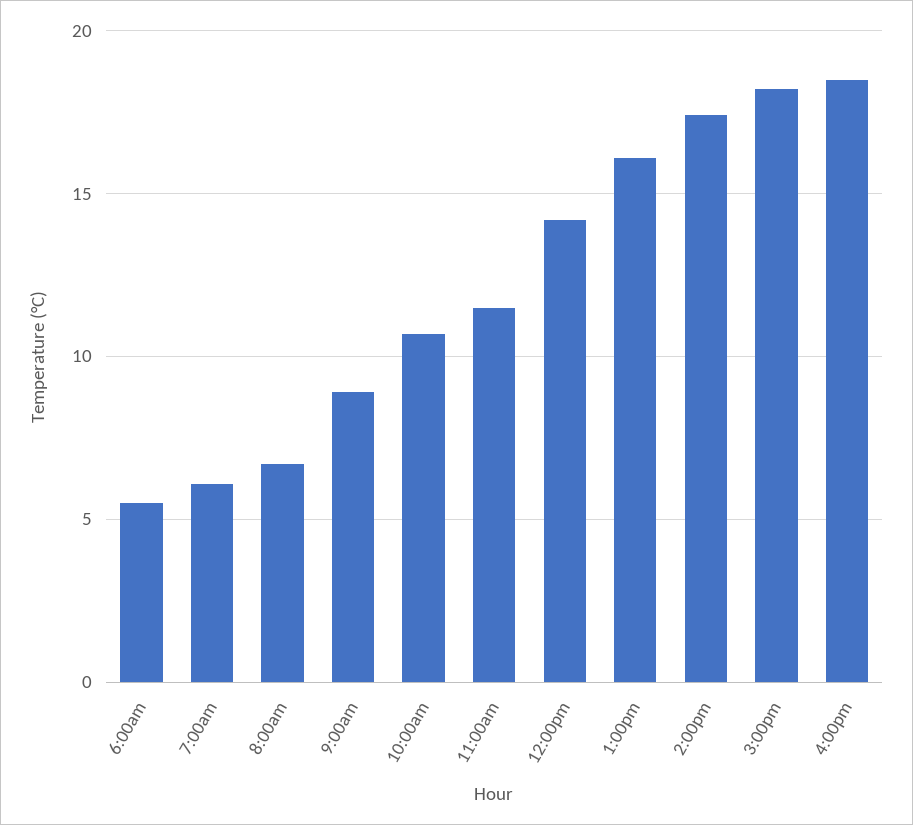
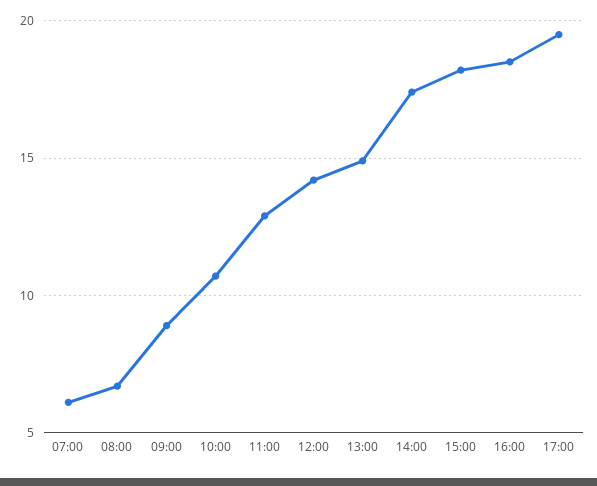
6:00am: 5.5 -> none
11:00am: 11.5 -> 13
1:00pm: 16 -> 15
17:00: none -> 19.5

